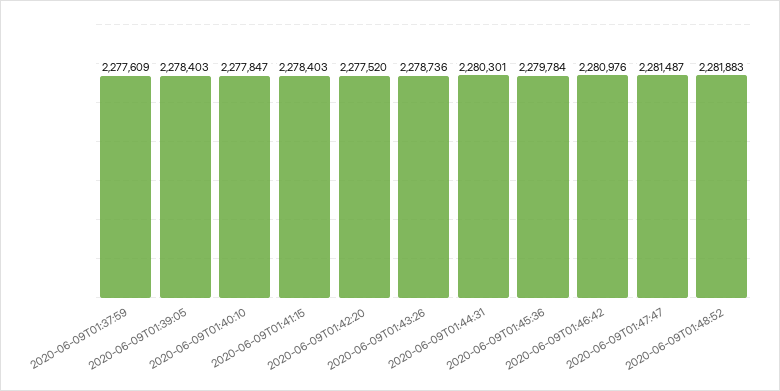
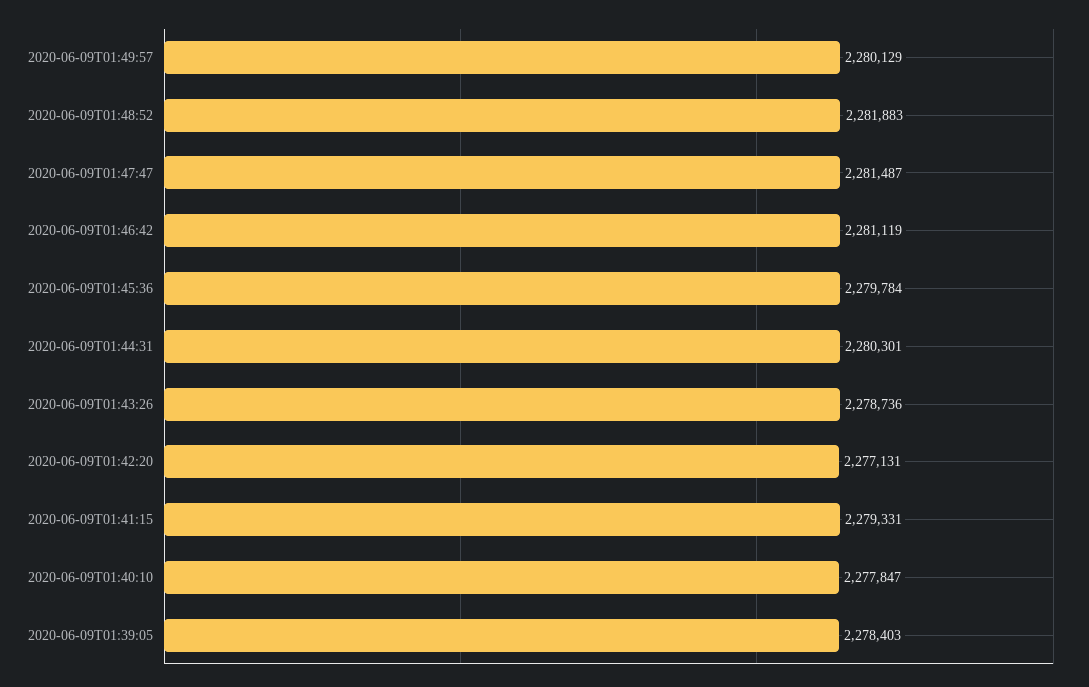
2020-06-09T01:37:59: 2277609 -> none
2020-06-09T01:41:15: 2278403 -> 2279331
2020-06-09T01:42:20: 2277520 -> 2277131
2020-06-09T01:46:42: 2280976 -> 2281119
2020-06-09T01:49:57: none -> 2280129

